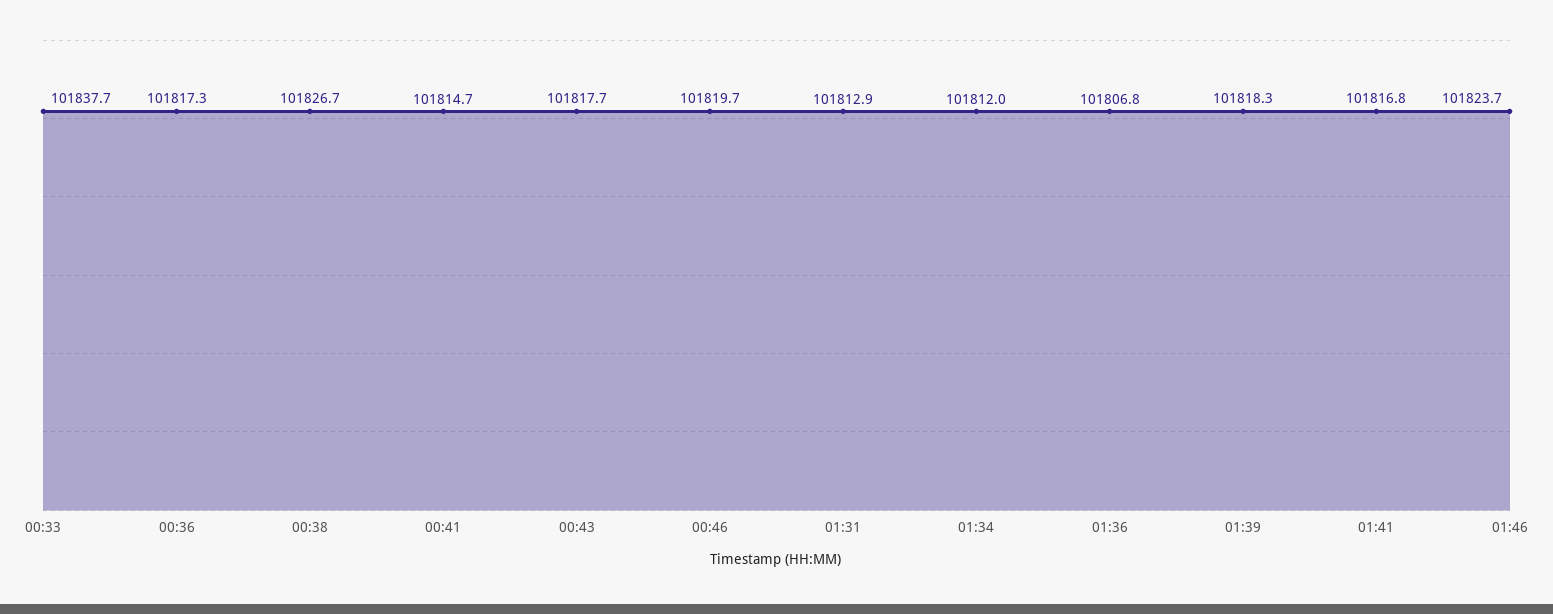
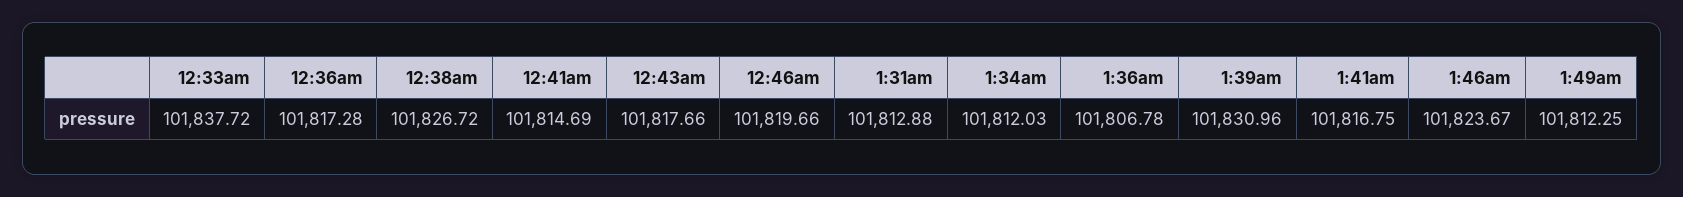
01:39: 101818.3 -> 101830.96
1:49am: none -> 101812.25

